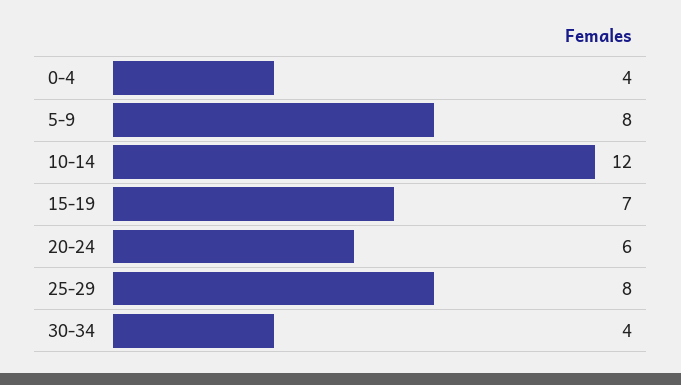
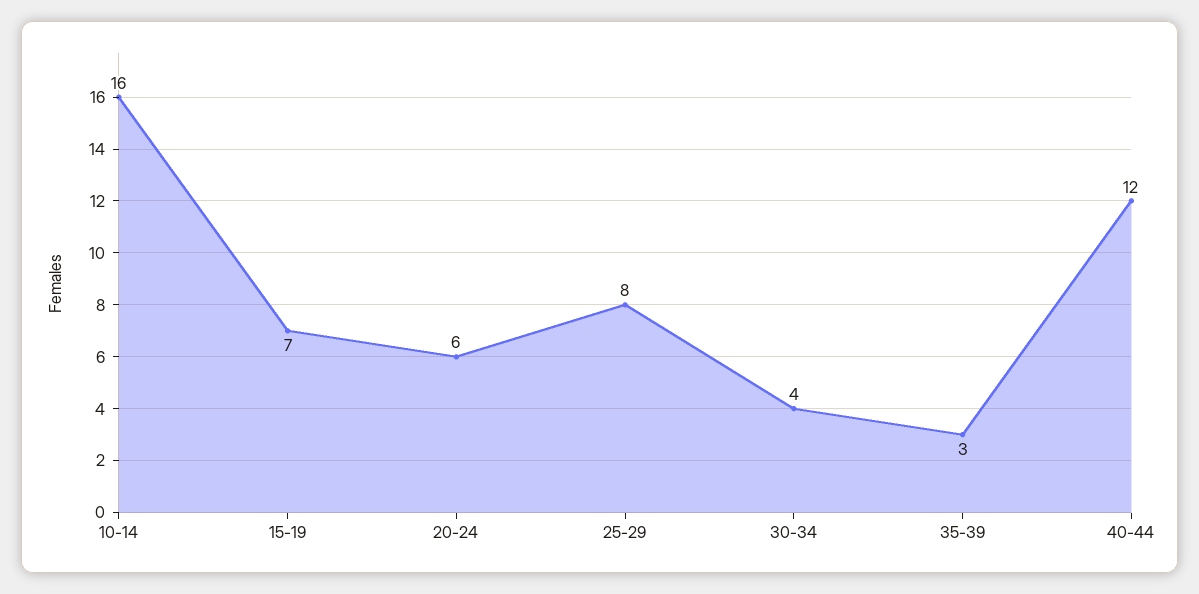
0-4: 4 -> none
5-9: 8 -> none
10-14: 12 -> 16
35-39: none -> 3
40-44: none -> 12

